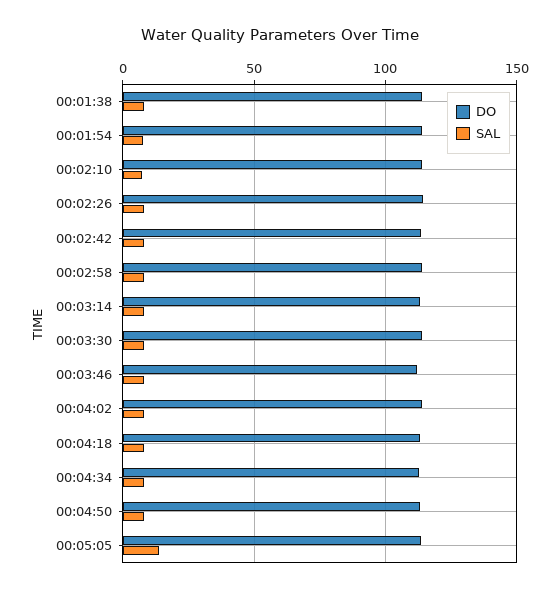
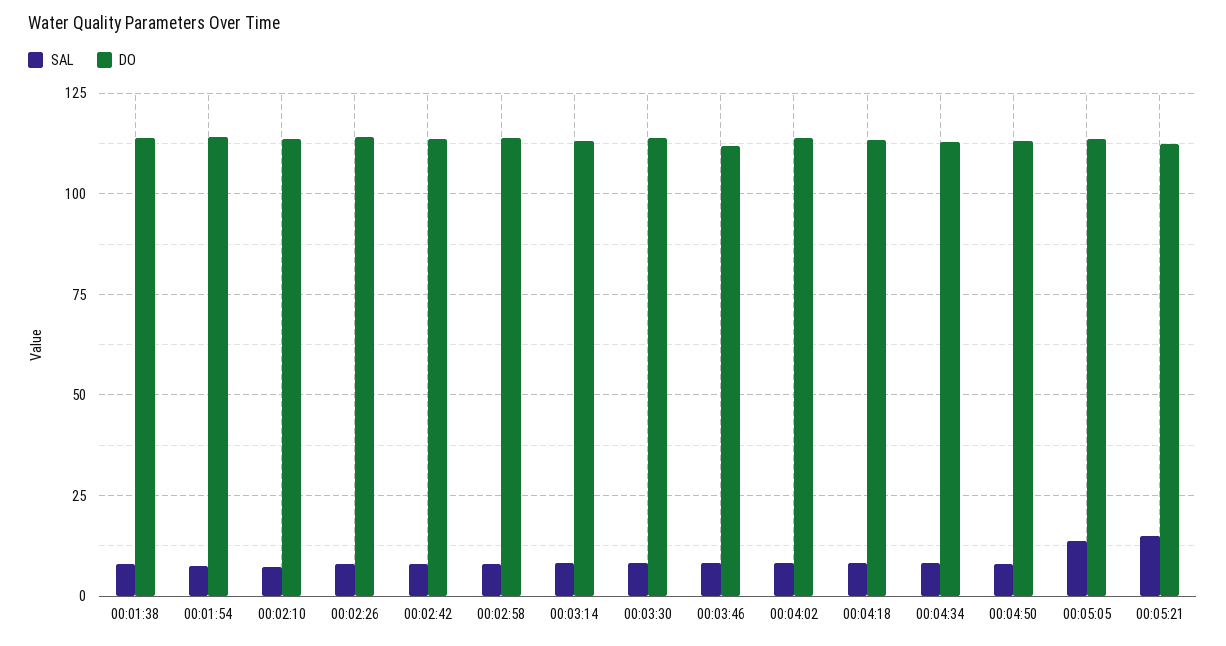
SAL, 00:05:21: none -> 15
DO, 00:05:21: none -> 112.5

